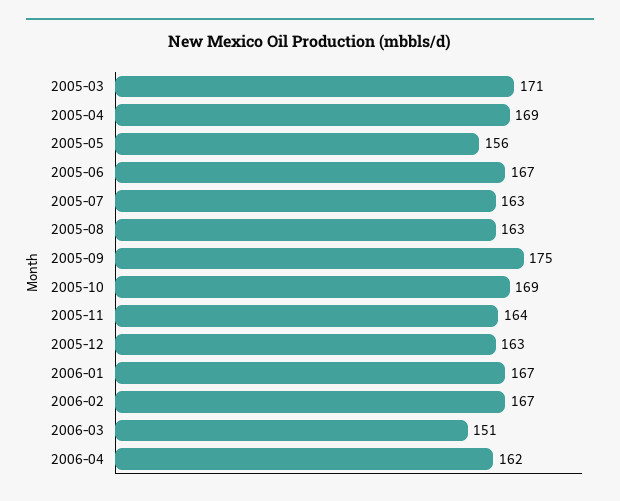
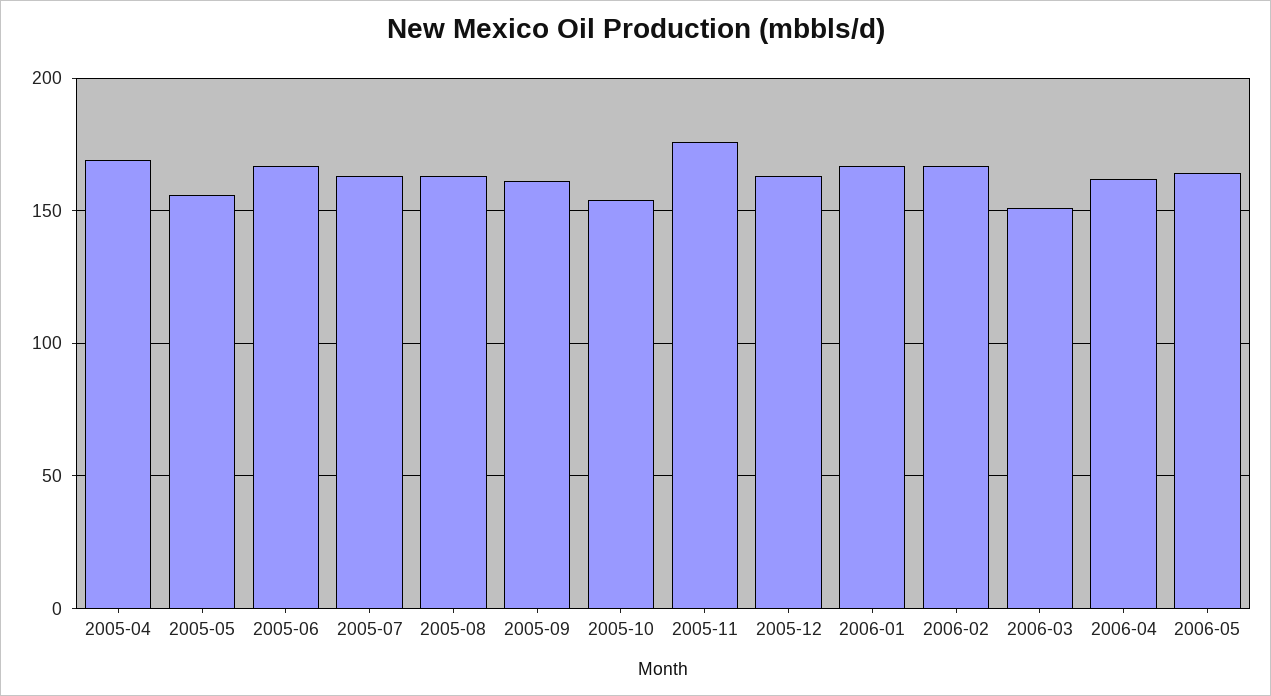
2005-03: 171 -> none
2005-09: 175 -> 160
2005-10: 169 -> 155
2005-11: 164 -> 175
2006-05: none -> 165

